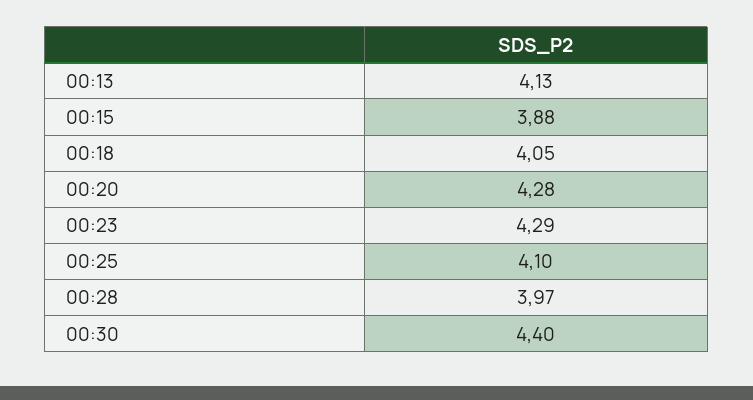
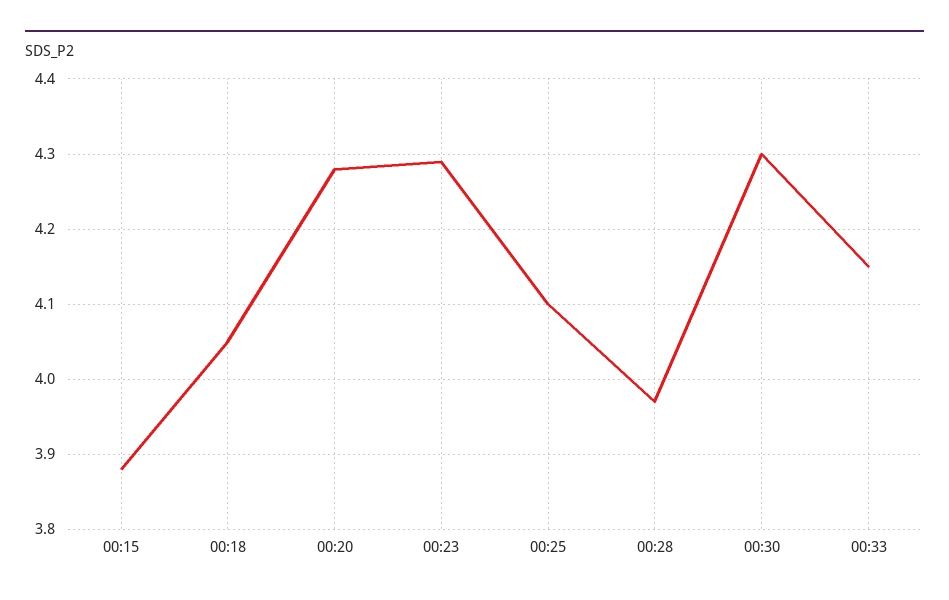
00:13: 4.13 -> none
00:30: 4.4 -> 4.3
00:33: none -> 4.15

